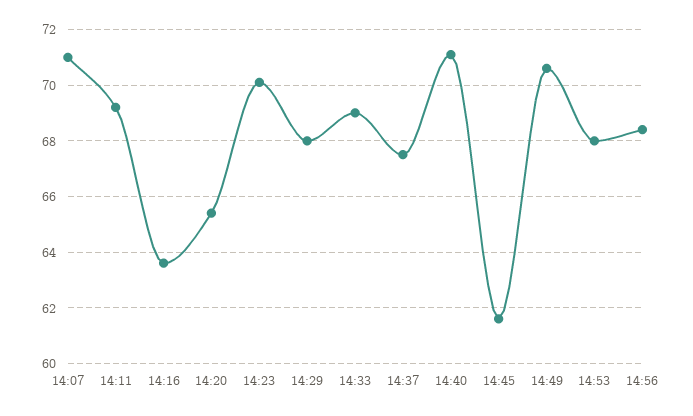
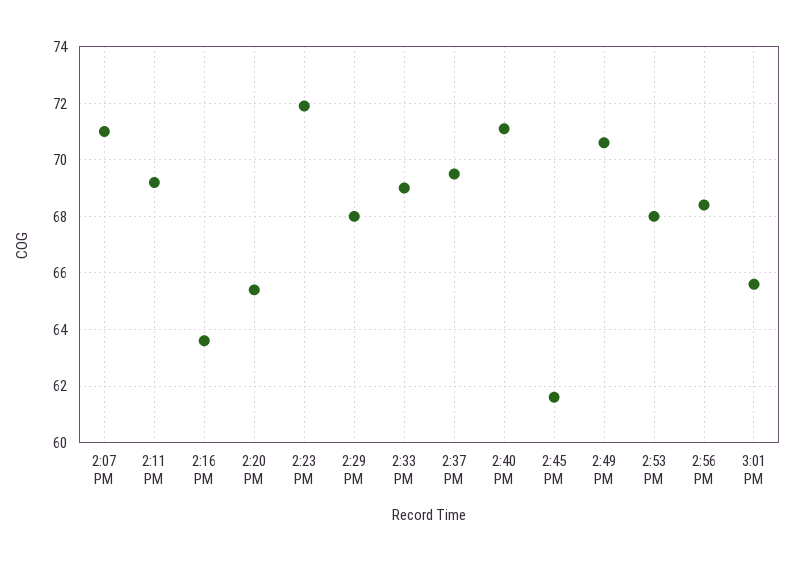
14:23: 70 -> 72
14:37: 67.5 -> 69.5
3:01 PM: none -> 65.5

